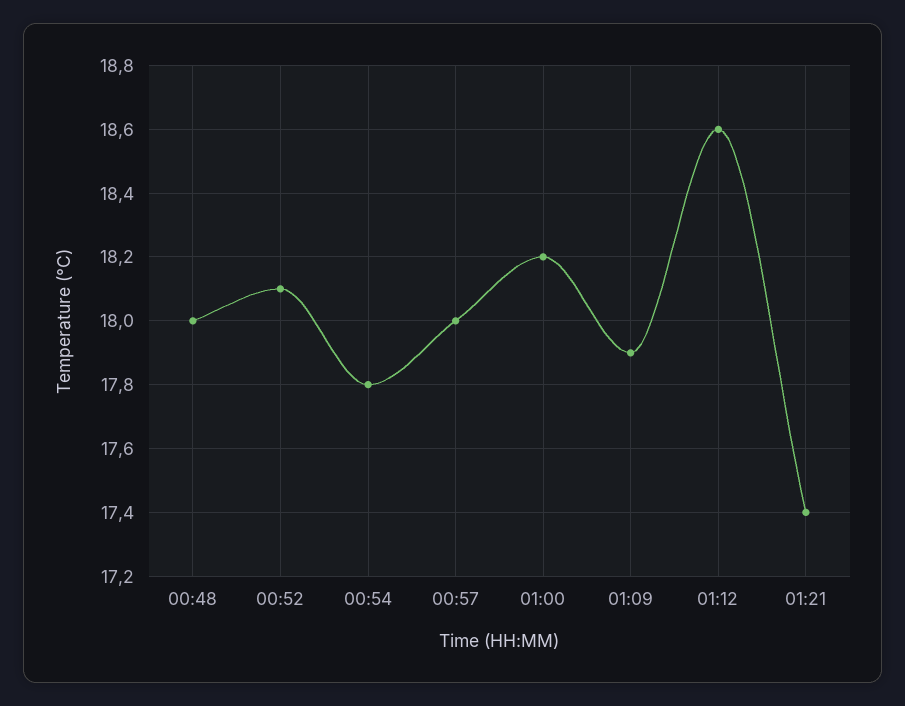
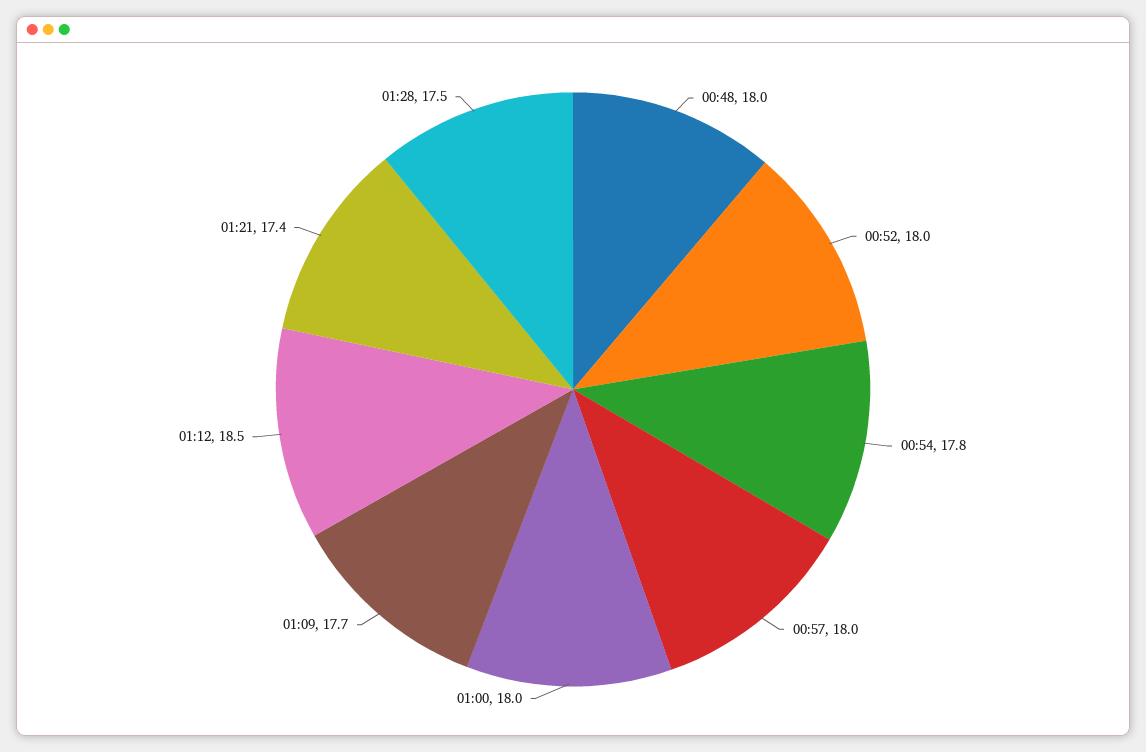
00:52: 18.1 -> 18
01:00: 18.2 -> 18
01:09: 17.9 -> 17.7
01:12: 18.6 -> 18.5
01:28: none -> 17.5

